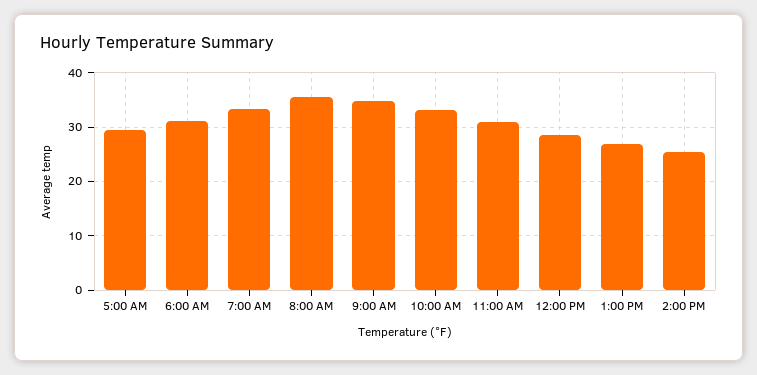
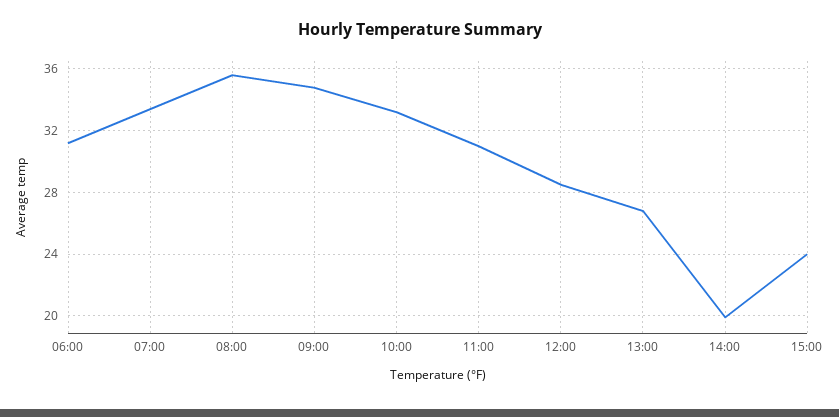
5:00 AM: 30 -> none
2:00 PM: 26 -> 20
15:00: none -> 24

